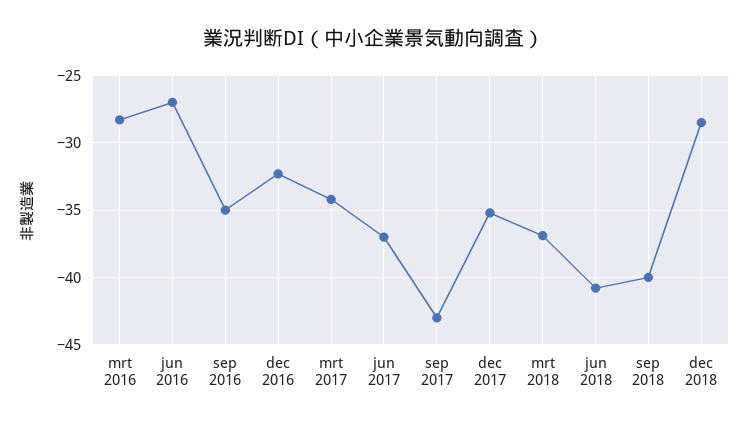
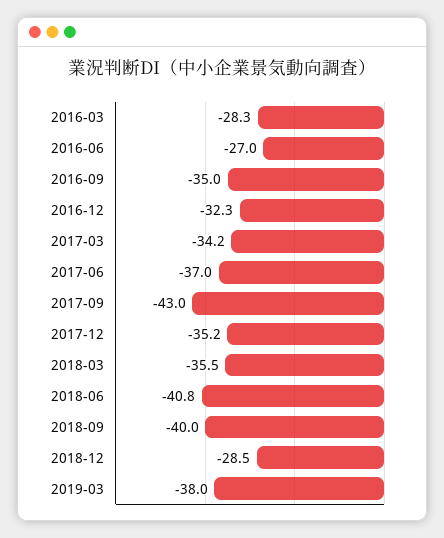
mrt 2018: -37 -> -35.5
2019-03: none -> -38

